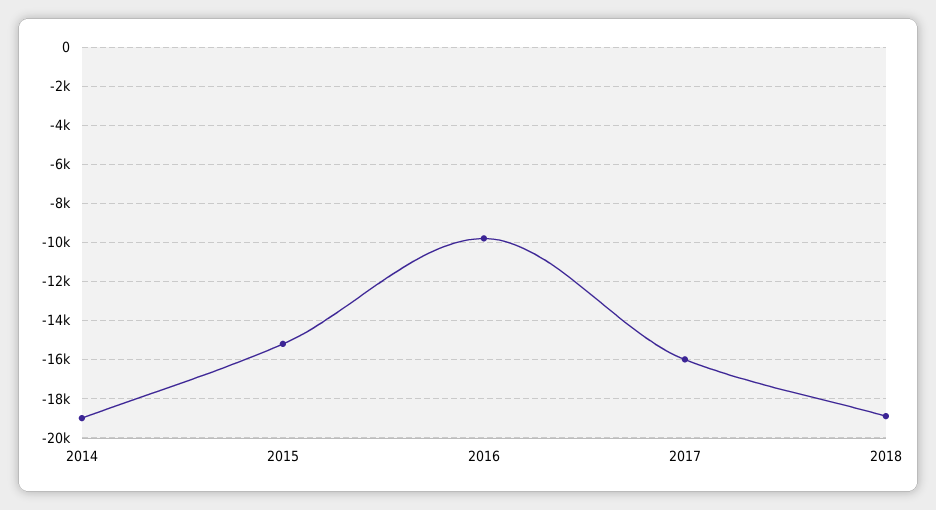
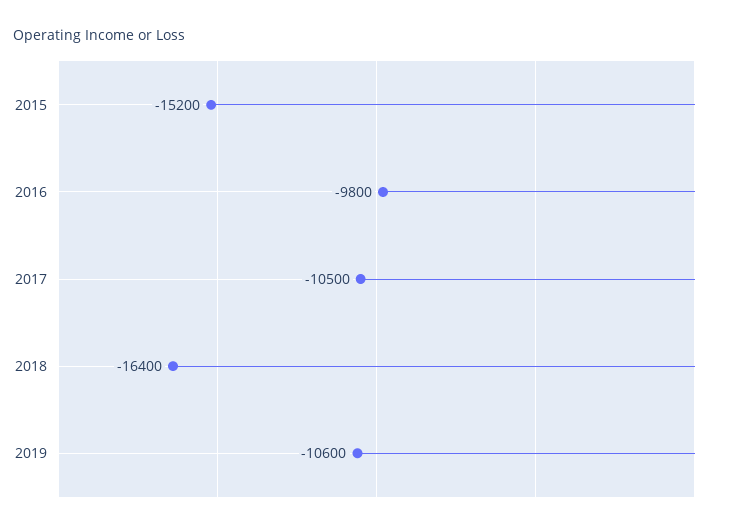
2014: -19000 -> none
2017: -16000 -> -10500
2018: -19000 -> -16400
2019: none -> -10600

